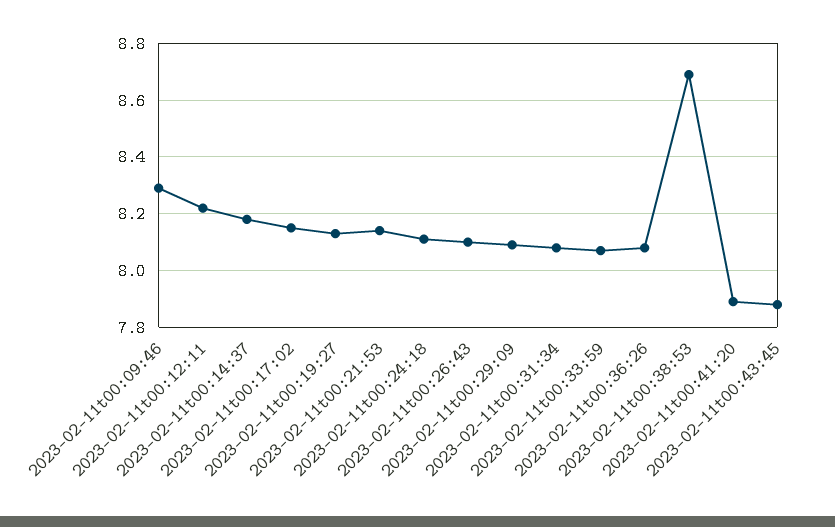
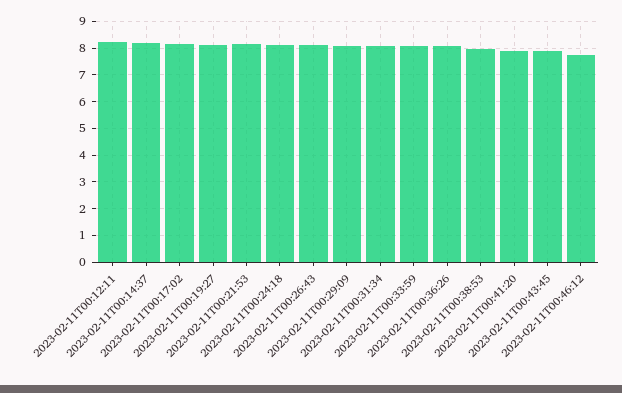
2023-02-11t00:09:46: 8.3 -> none
2023-02-11t00:38:53: 8.7 -> 8
2023-02-11T00:46:12: none -> 7.75

